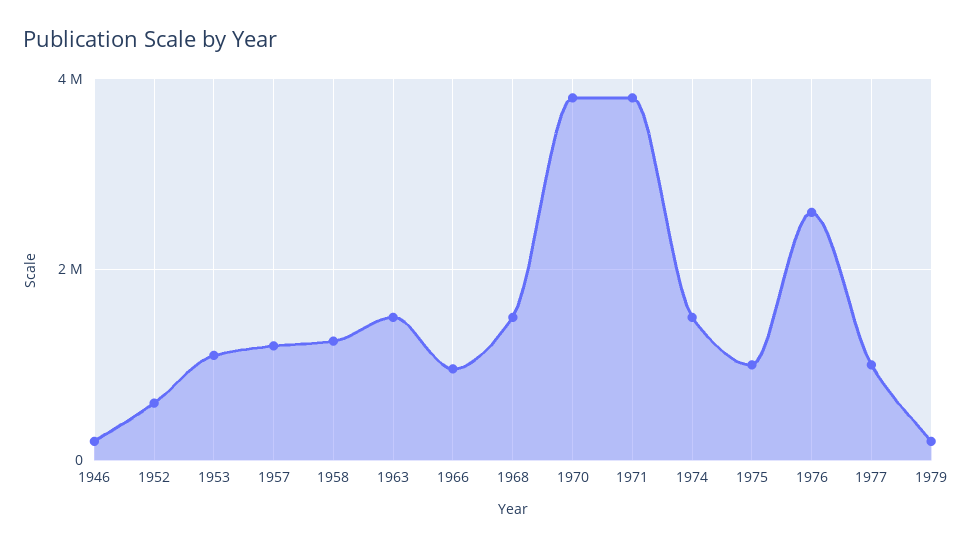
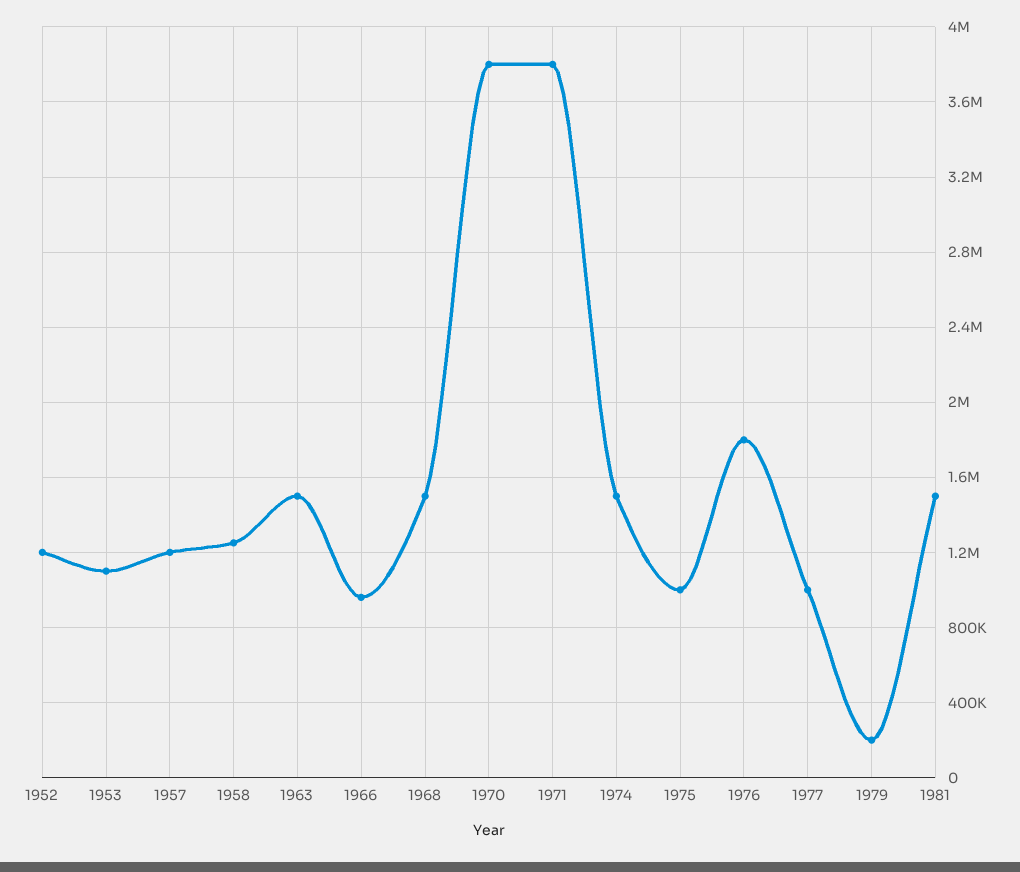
1946: 200000 -> none
1952: 600000 -> 1200000
1976: 2600000 -> 1800000
1981: none -> 1500000

